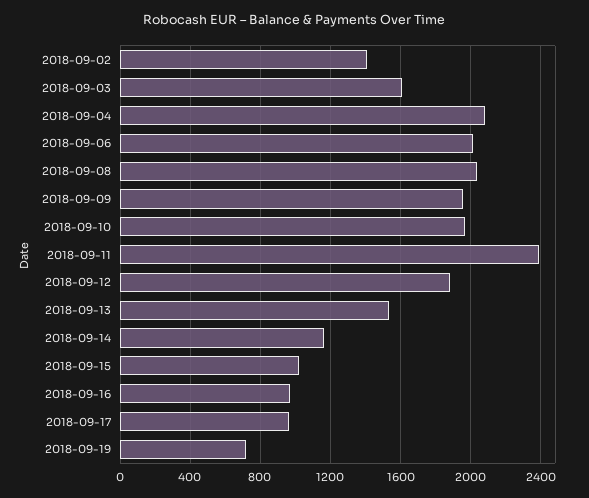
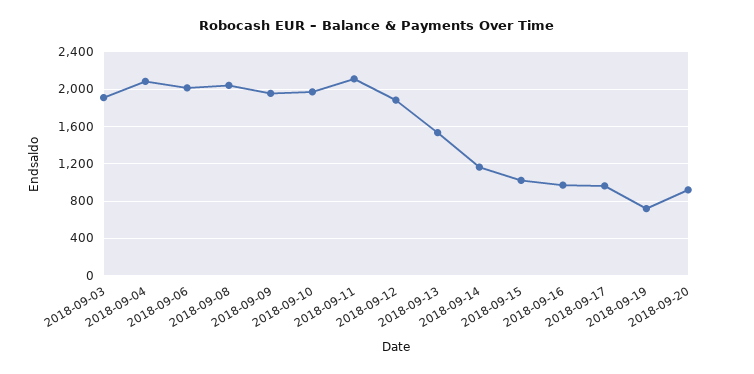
2018-09-02: 1400 -> none
2018-09-03: 1600 -> 1900
2018-09-11: 2400 -> 2100
2018-09-20: none -> 900

